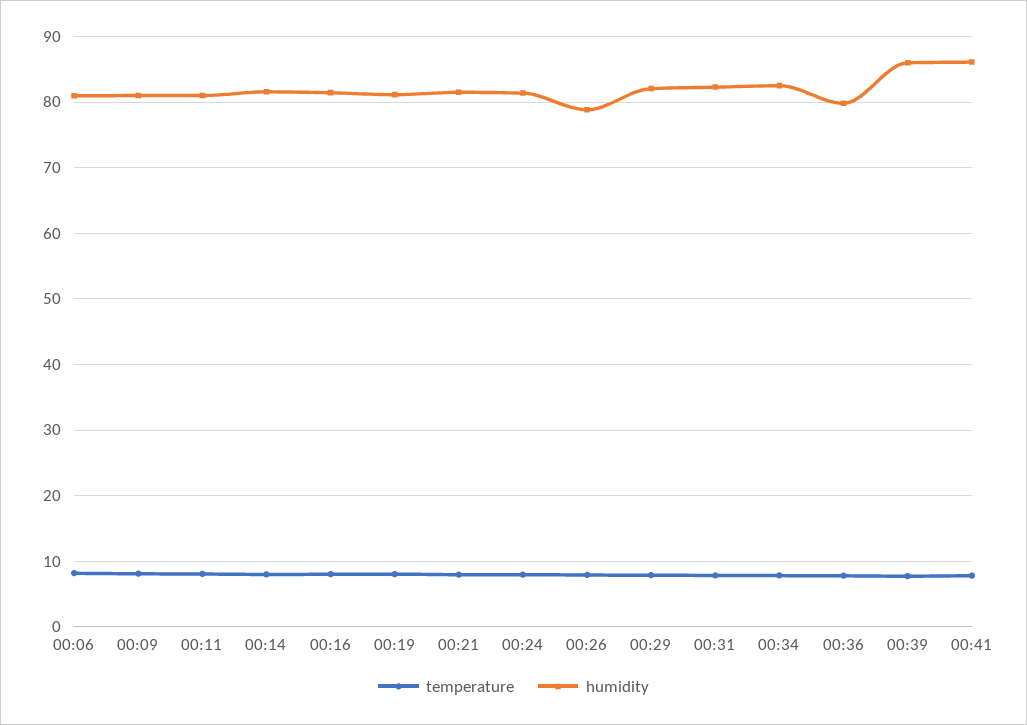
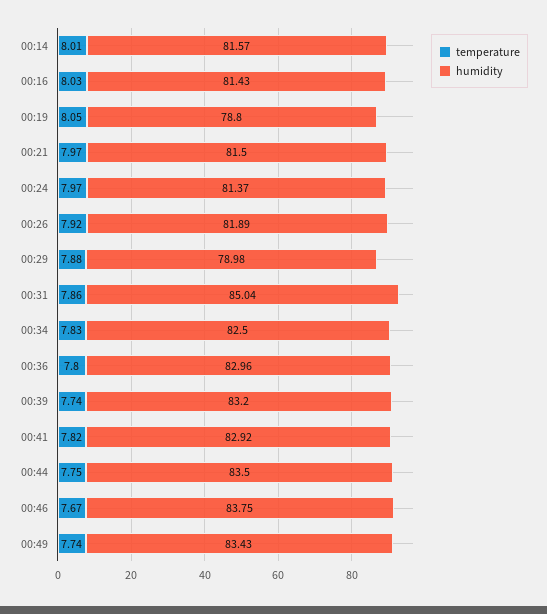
temperature, 00:06: 8 -> none
humidity, 00:06: 81 -> none
temperature, 00:09: 8 -> none
humidity, 00:09: 81 -> none
temperature, 00:11: 8 -> none
humidity, 00:11: 81 -> none
humidity, 00:19: 81 -> 78.8
humidity, 00:26: 79 -> 81.89
humidity, 00:29: 82 -> 78.98
humidity, 00:31: 82 -> 85.04
humidity, 00:36: 80 -> 82.96
humidity, 00:39: 86 -> 83.2
humidity, 00:41: 86 -> 82.92
temperature, 00:44: none -> 7.75
humidity, 00:44: none -> 83.5
temperature, 00:46: none -> 7.67
humidity, 00:46: none -> 83.75
temperature, 00:49: none -> 7.74
humidity, 00:49: none -> 83.43

